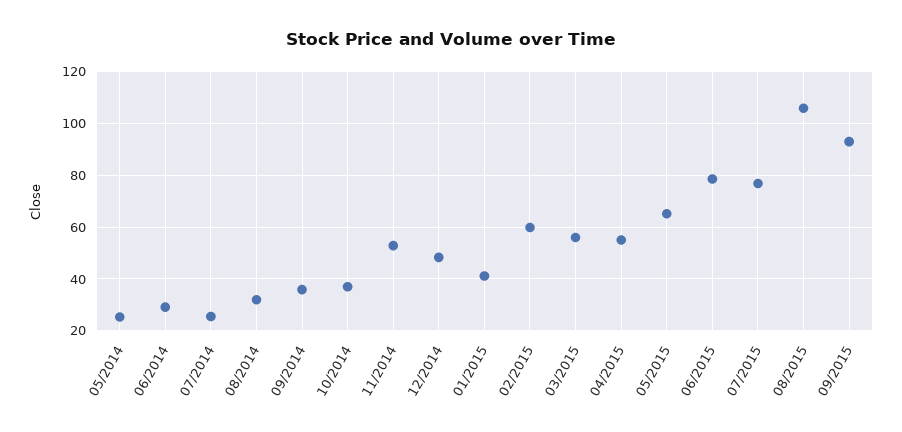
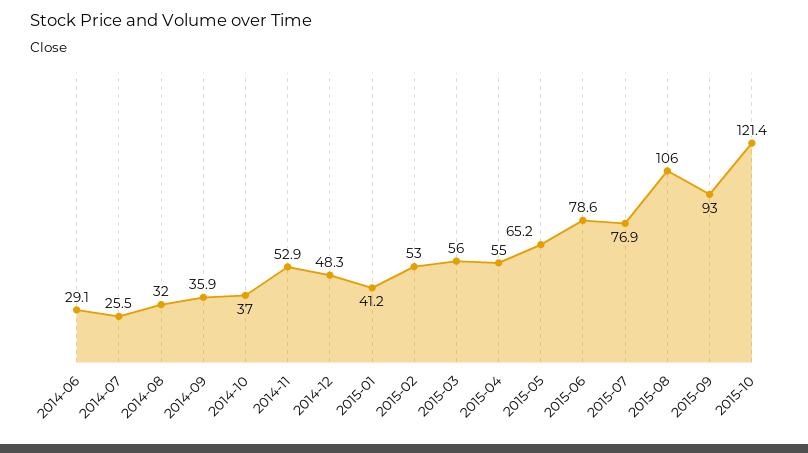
05/2014: 25 -> none
02/2015: 60 -> 53
2015-10: none -> 121.4

